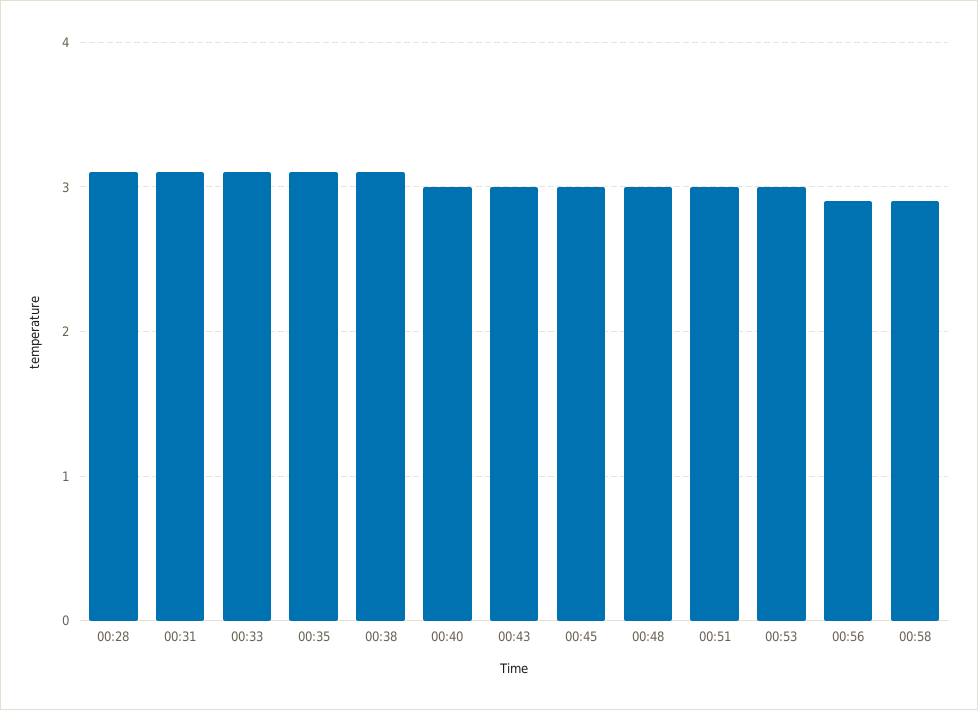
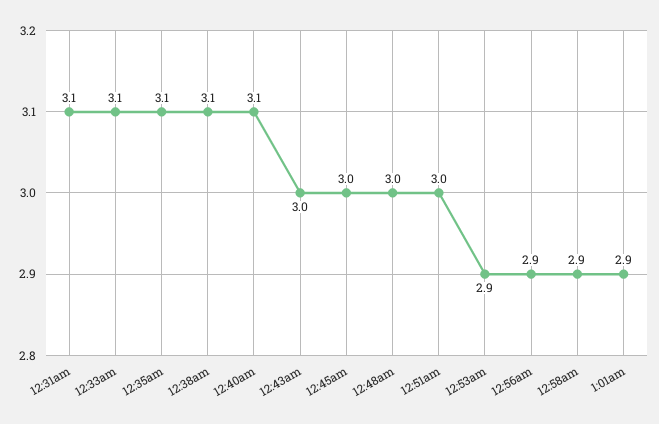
00:28: 3.1 -> none
00:40: 3 -> 3.1
00:53: 3 -> 2.9
1:01am: none -> 2.9

